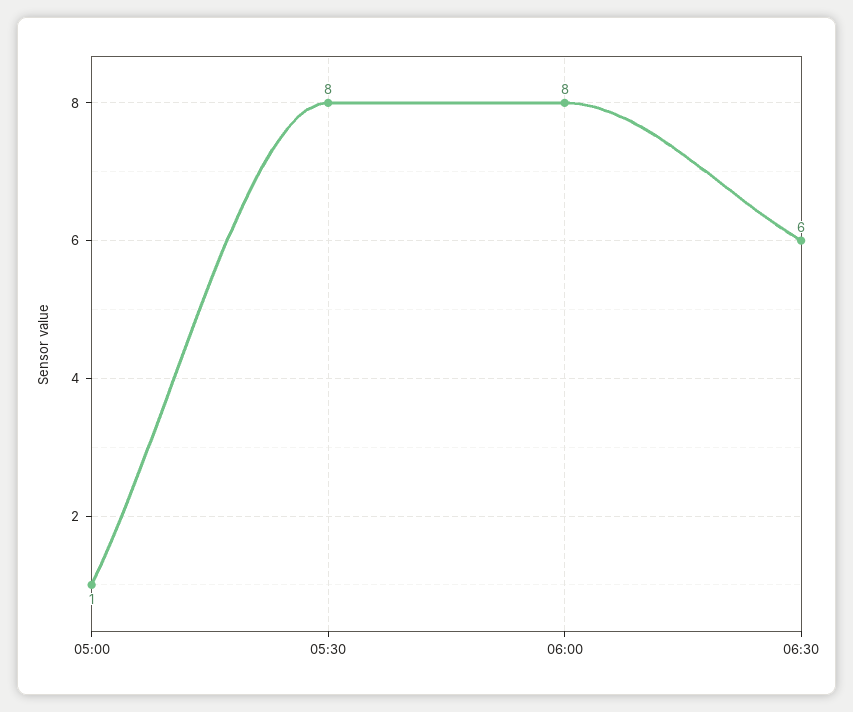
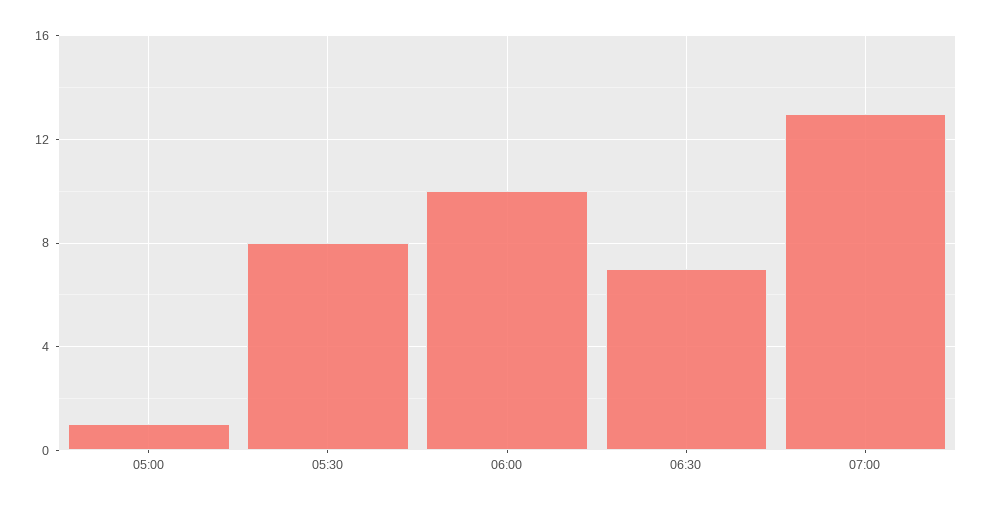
06:00: 8 -> 10
06:30: 6 -> 7
07:00: none -> 13

